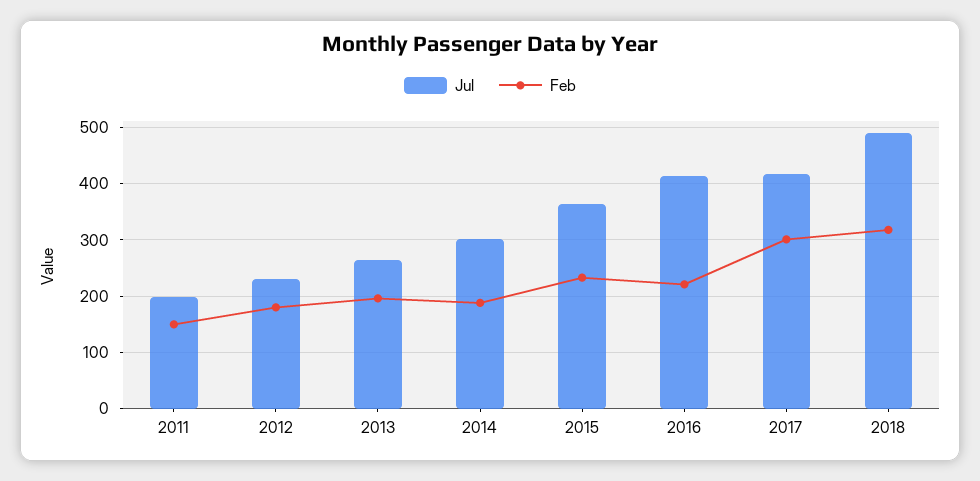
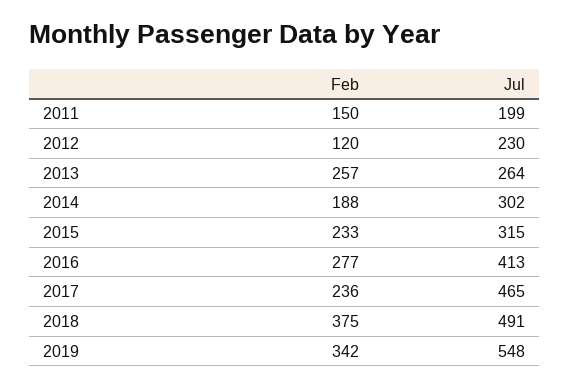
Feb, 2012: 180 -> 120
Feb, 2013: 200 -> 257
Jul, 2015: 360 -> 315
Feb, 2016: 220 -> 277
Jul, 2017: 420 -> 465
Feb, 2017: 300 -> 236
Feb, 2018: 320 -> 375
Feb, 2019: none -> 342
Jul, 2019: none -> 548

